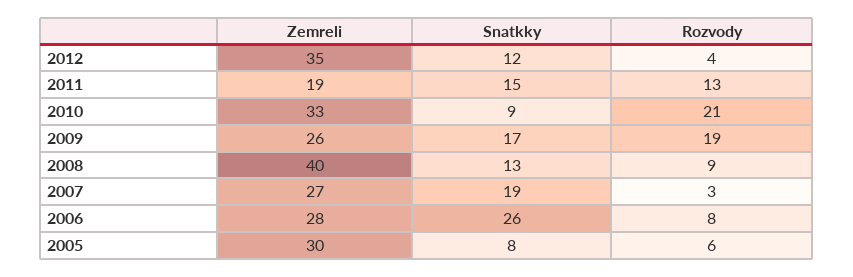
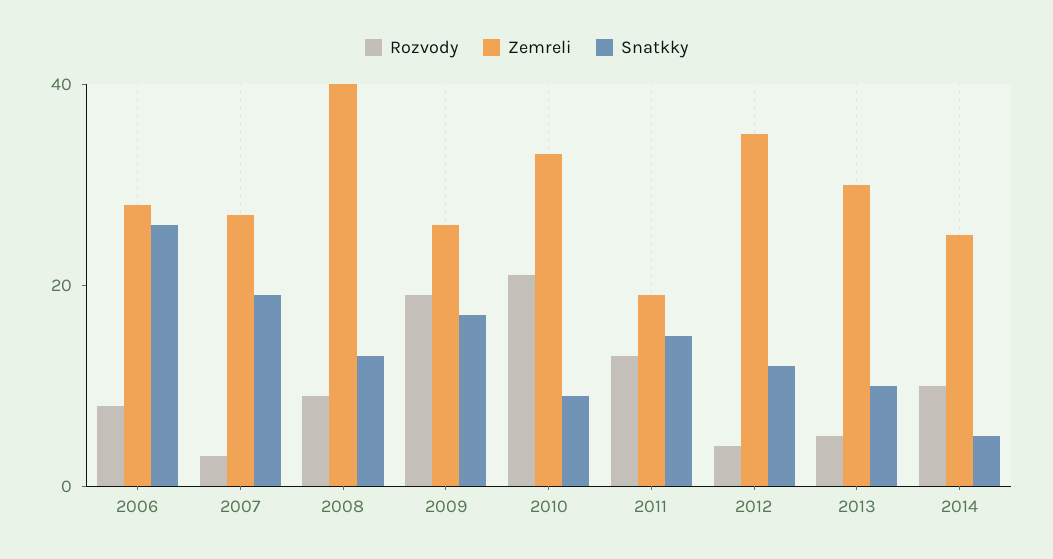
Zemreli, 2005: 30 -> none
Snatkky, 2005: 8 -> none
Rozvody, 2005: 6 -> none
Rozvody, 2013: none -> 5
Zemreli, 2013: none -> 30
Snatkky, 2013: none -> 10
Rozvody, 2014: none -> 10
Zemreli, 2014: none -> 25
Snatkky, 2014: none -> 5

